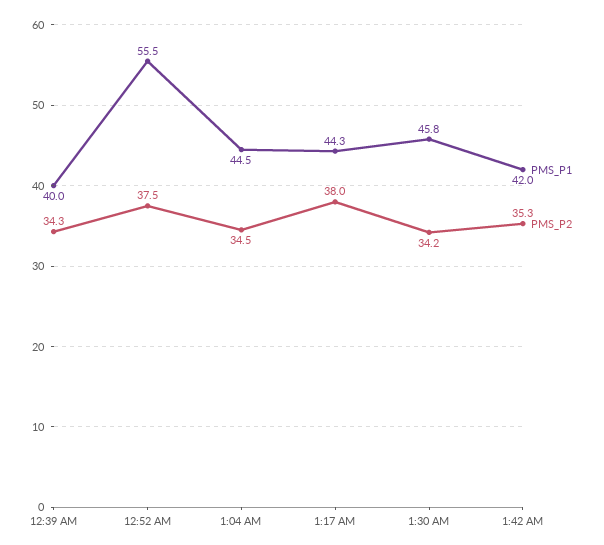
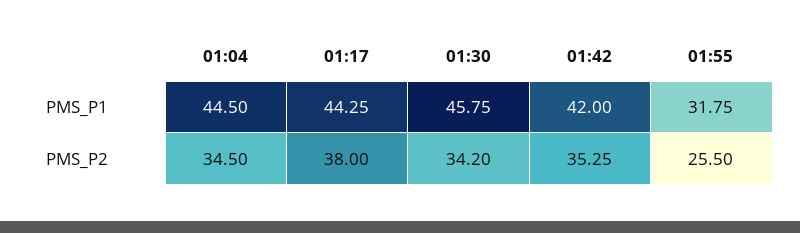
PMS_P1, 12:39 AM: 40 -> none
PMS_P2, 12:39 AM: 34.3 -> none
PMS_P1, 12:52 AM: 55.5 -> none
PMS_P2, 12:52 AM: 37.5 -> none
PMS_P1, 01:55: none -> 31.75
PMS_P2, 01:55: none -> 25.5

